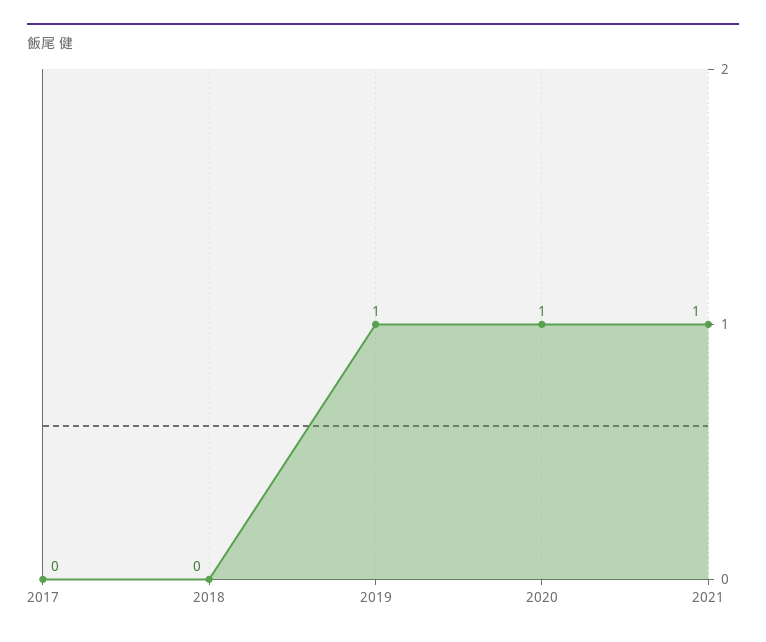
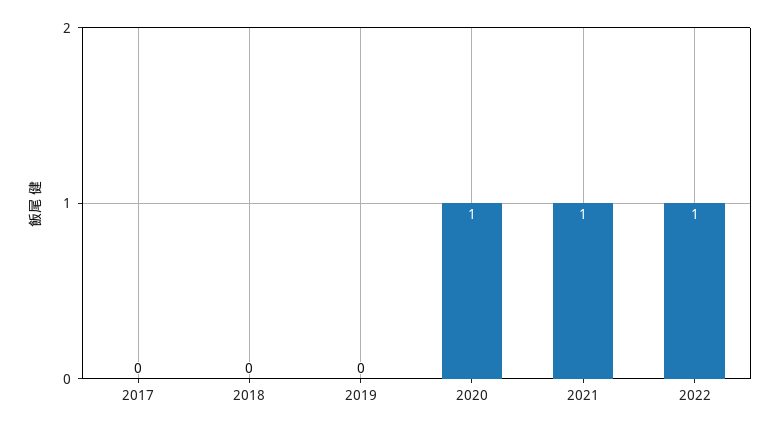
2019: 1 -> 0
2022: none -> 1

